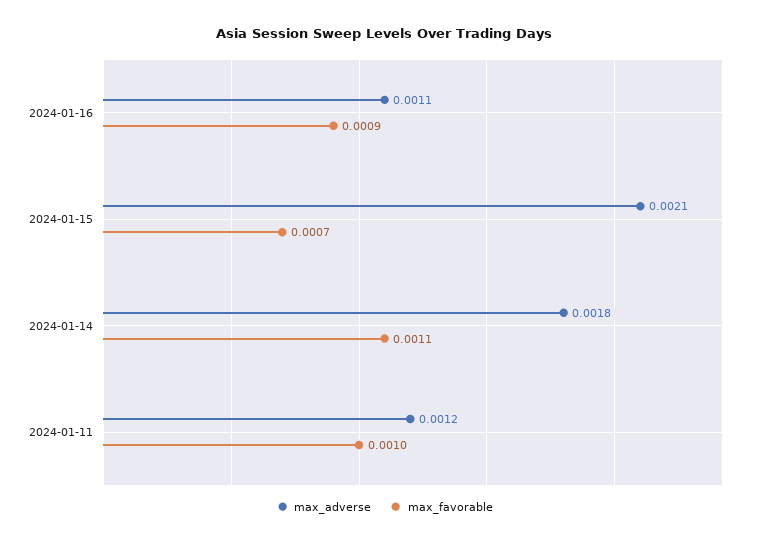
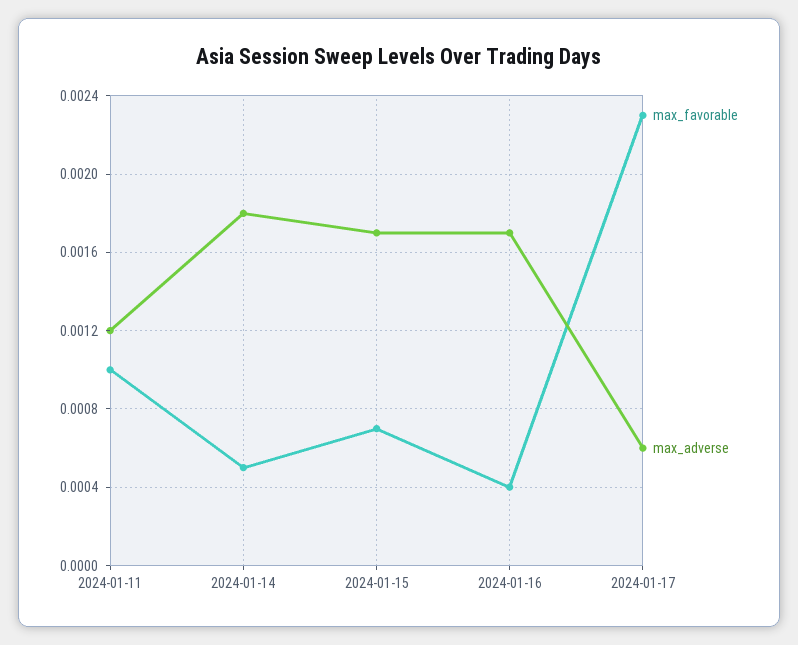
max_adverse, 2024-01-16: 0.0011 -> 0.0017
max_favorable, 2024-01-16: 0.0009 -> 0.0004
max_adverse, 2024-01-15: 0.0021 -> 0.0017
max_favorable, 2024-01-14: 0.0011 -> 0.0005
max_favorable, 2024-01-17: none -> 0.0023
max_adverse, 2024-01-17: none -> 0.0006

